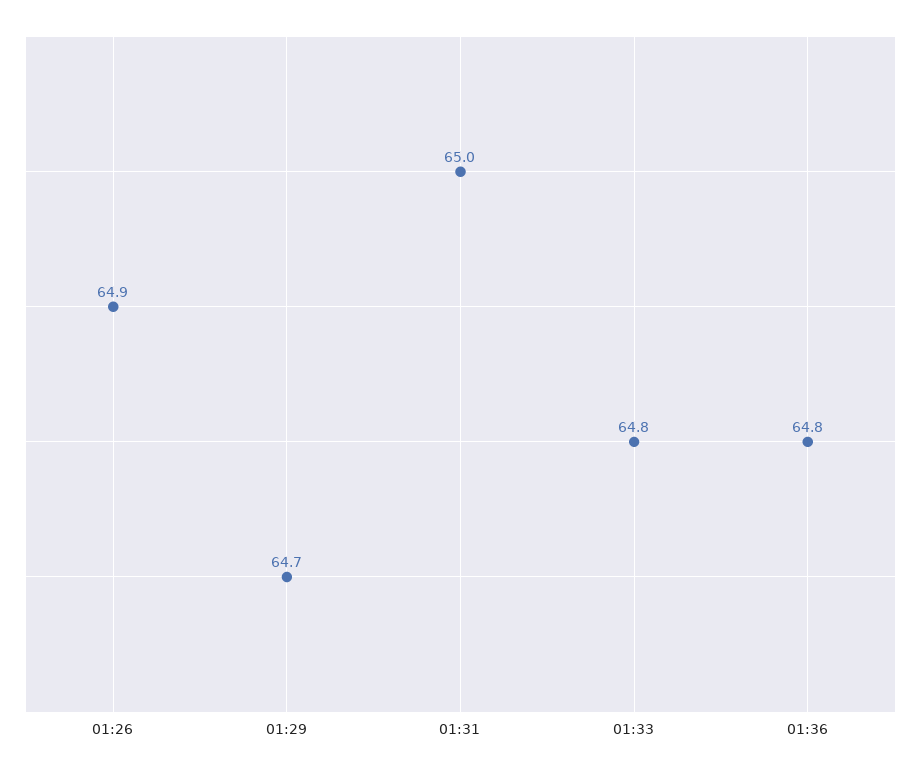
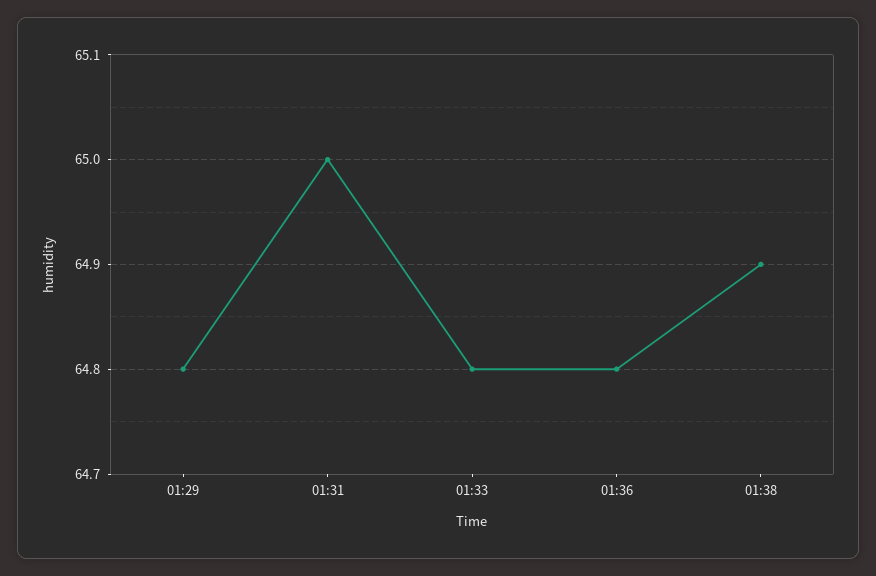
01:26: 64.9 -> none
01:29: 64.7 -> 64.8
01:38: none -> 64.9

